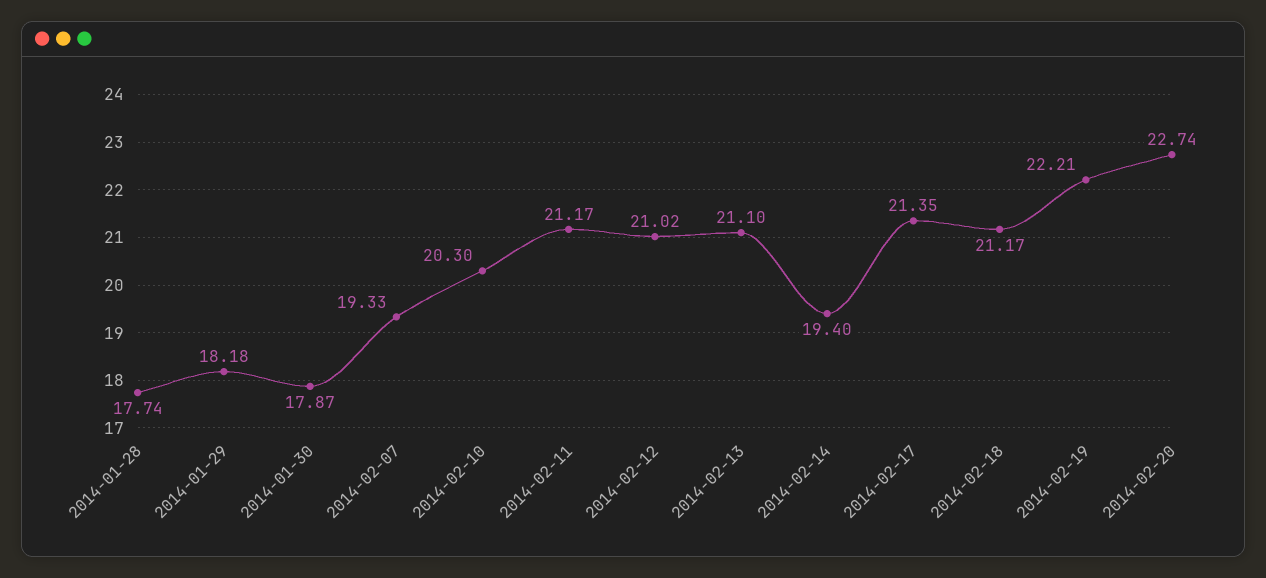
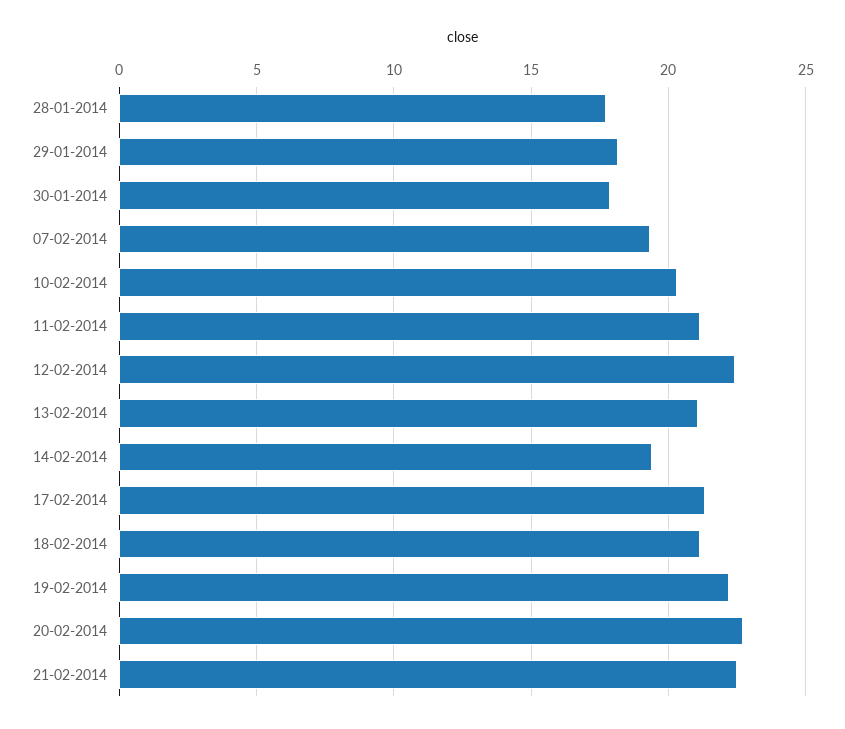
2014-02-12: 21.02 -> 22.5
21-02-2014: none -> 22.5

